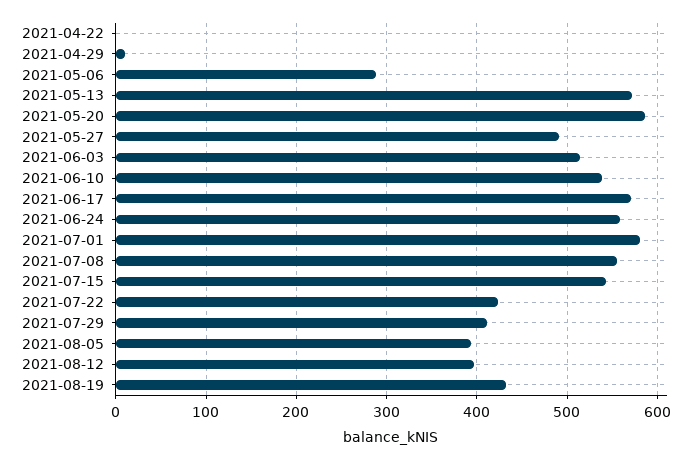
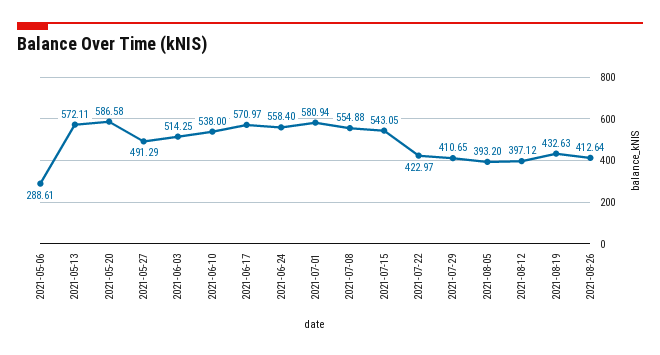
2021-04-22: 0 -> none
2021-04-29: 10 -> none
2021-08-26: none -> 412.64

